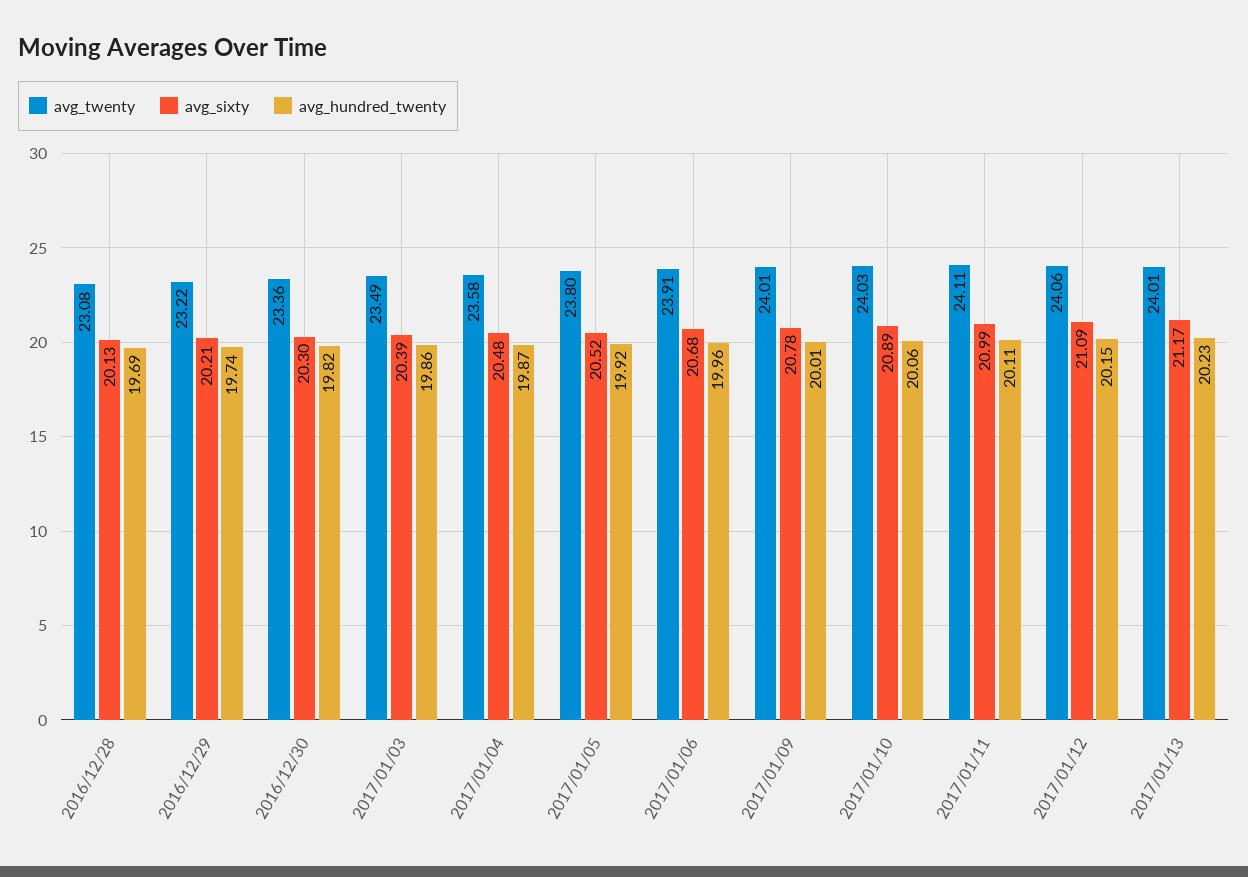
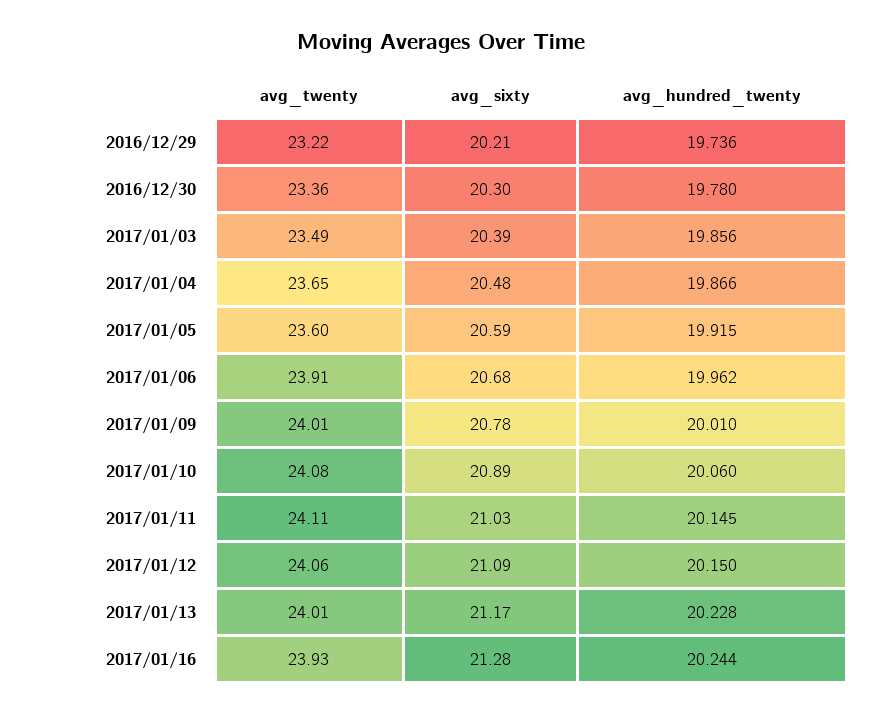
avg_twenty, 2016/12/28: 23.08 -> none
avg_sixty, 2016/12/28: 20.13 -> none
avg_hundred_twenty, 2016/12/28: 19.69 -> none
avg_hundred_twenty, 2016/12/30: 19.82 -> 19.78
avg_twenty, 2017/01/04: 23.58 -> 23.65
avg_twenty, 2017/01/05: 23.8 -> 23.6
avg_sixty, 2017/01/05: 20.52 -> 20.59
avg_twenty, 2017/01/10: 24.03 -> 24.08
avg_sixty, 2017/01/11: 20.99 -> 21.03
avg_hundred_twenty, 2017/01/11: 20.11 -> 20.145
avg_twenty, 2017/01/16: none -> 23.93
avg_sixty, 2017/01/16: none -> 21.28
avg_hundred_twenty, 2017/01/16: none -> 20.244

